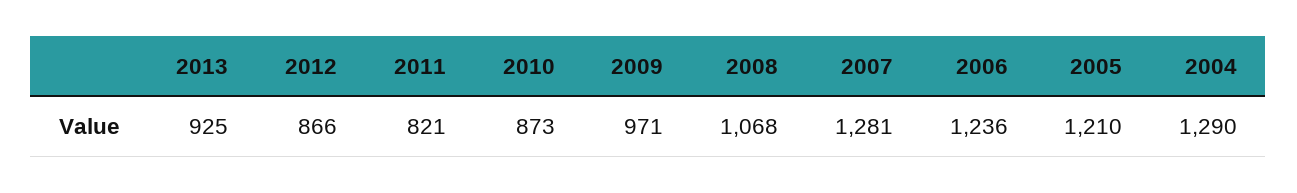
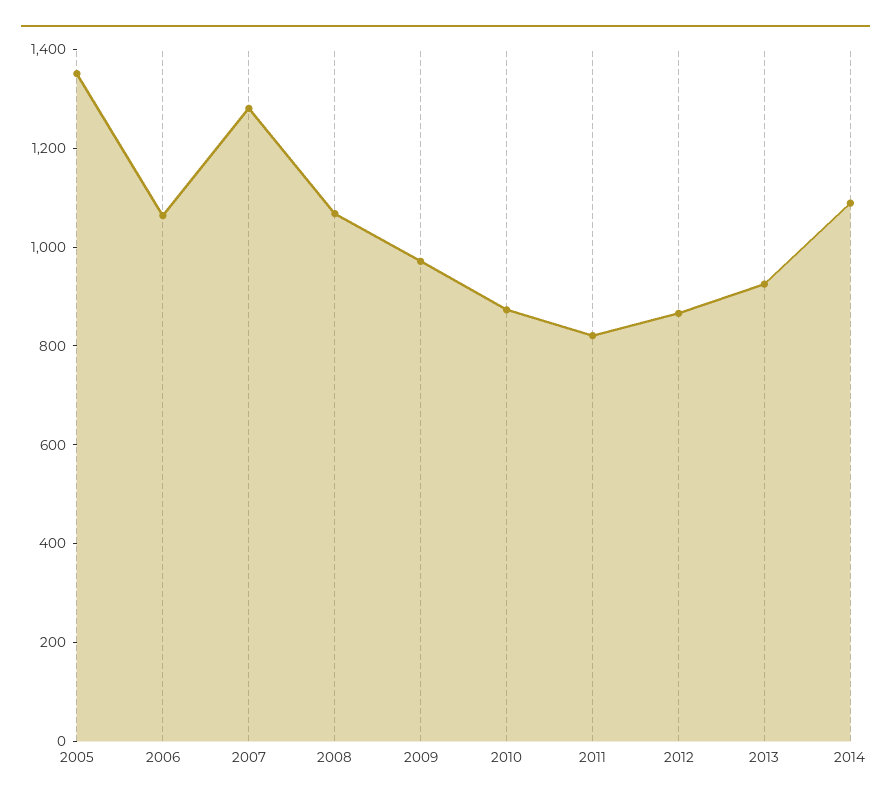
2006: 1236 -> 1050
2005: 1210 -> 1350
2004: 1290 -> none
2014: none -> 1100

